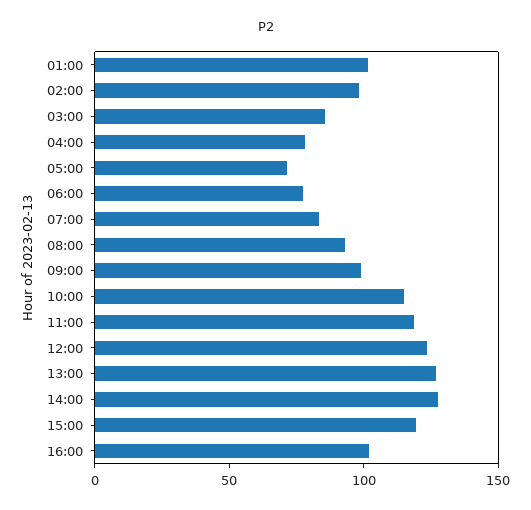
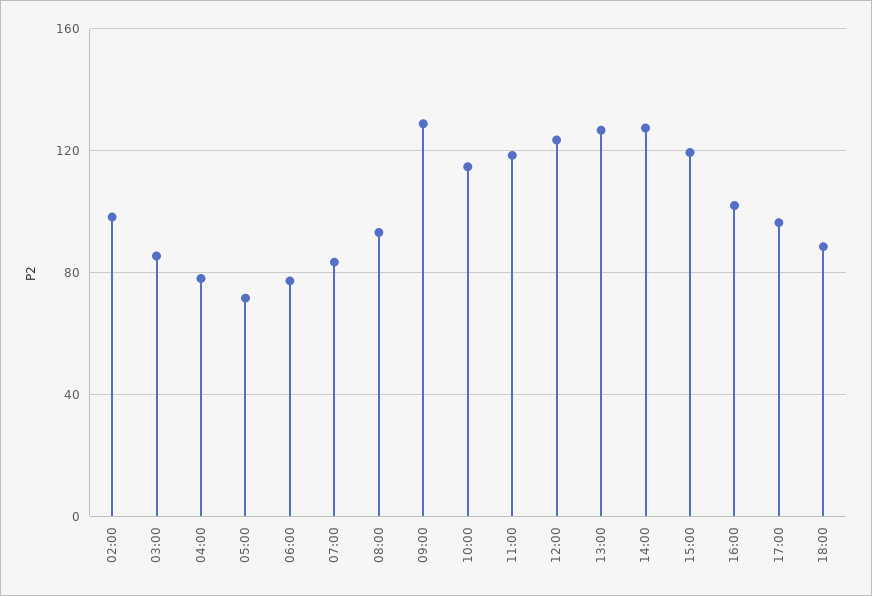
01:00: 100 -> none
09:00: 100 -> 130
17:00: none -> 95
18:00: none -> 90

